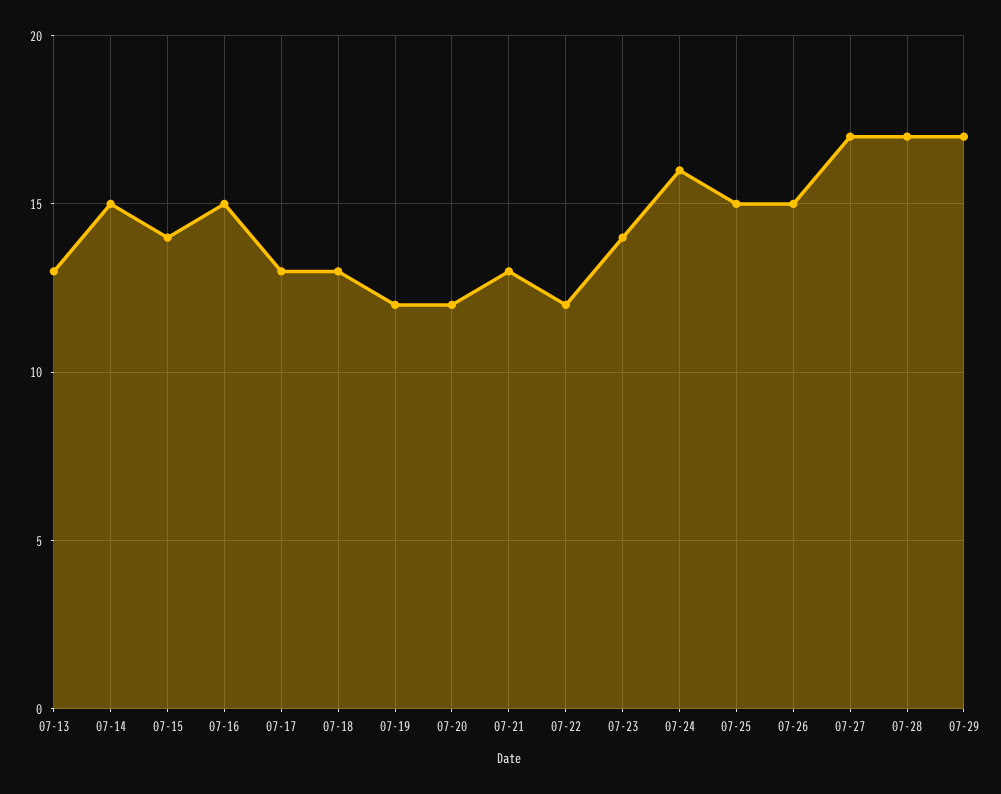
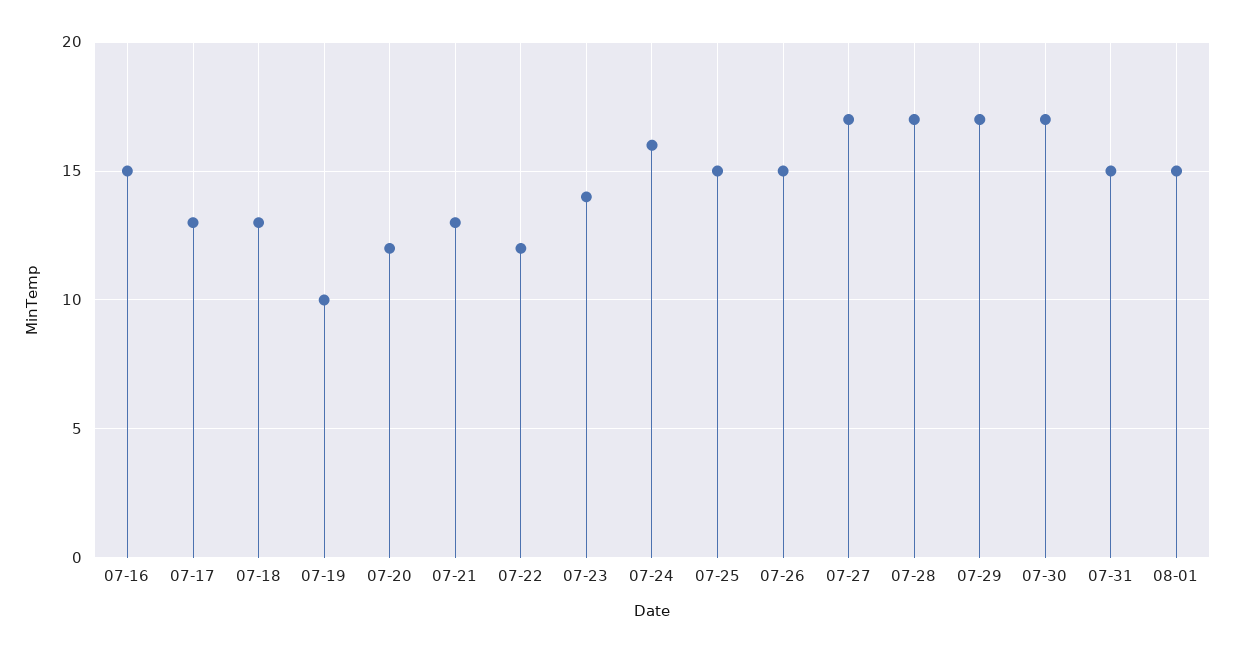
07-13: 13 -> none
07-14: 15 -> none
07-15: 14 -> none
07-19: 12 -> 10
07-30: none -> 17
07-31: none -> 15
08-01: none -> 15

